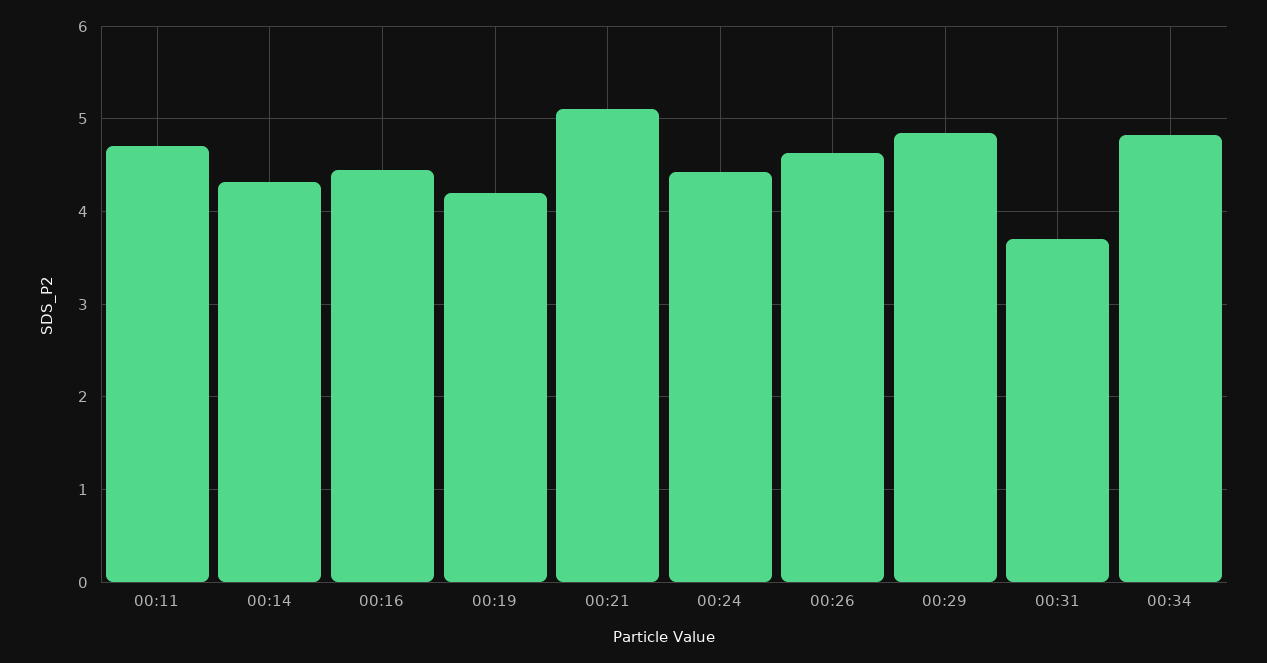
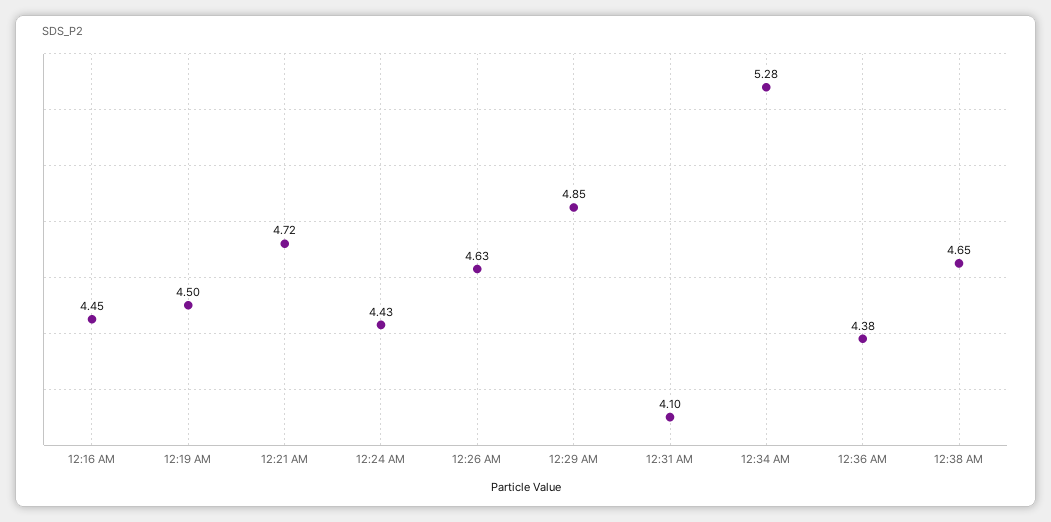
00:11: 4.7 -> none
00:14: 4.3 -> none
00:19: 4.2 -> 4.5
00:21: 5.1 -> 4.72
00:31: 3.7 -> 4.1
00:34: 4.8 -> 5.28
12:36 AM: none -> 4.38
12:38 AM: none -> 4.65

